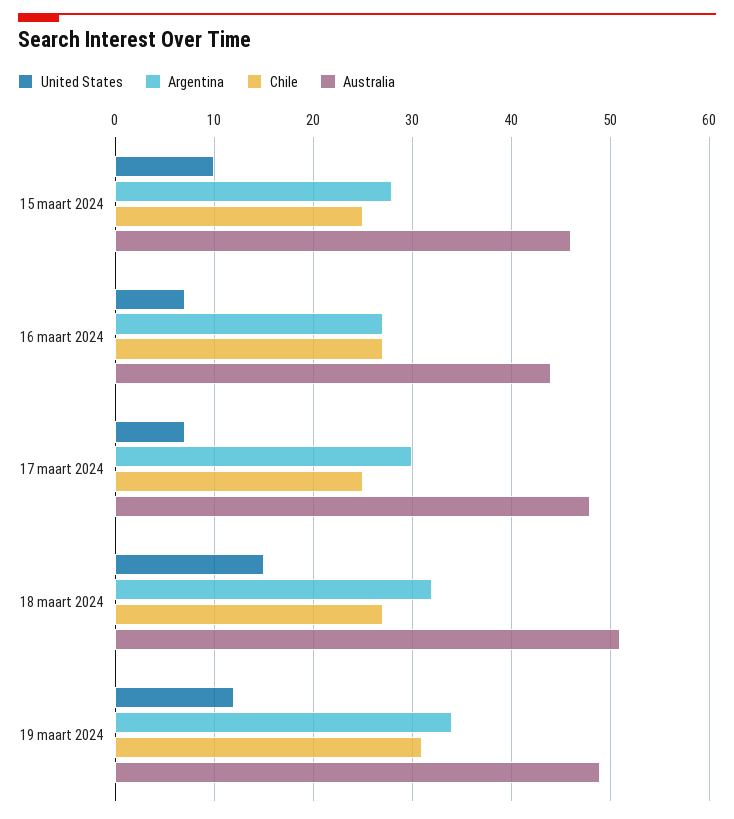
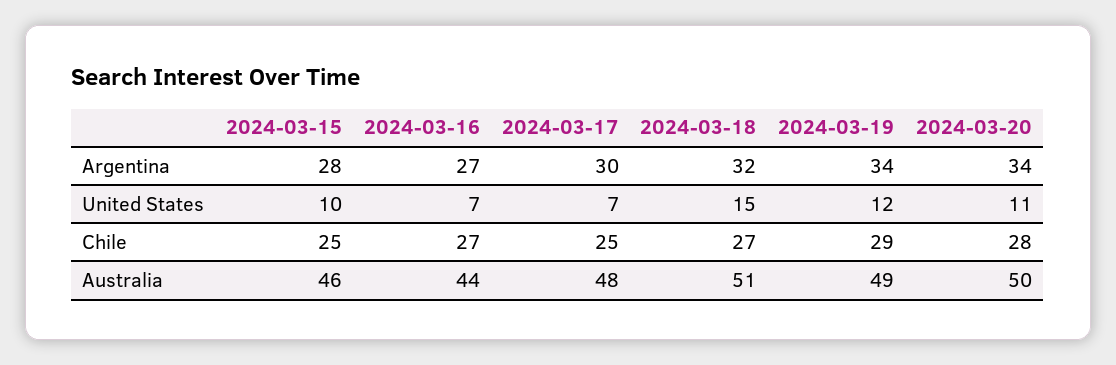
Chile, 19 maart 2024: 31 -> 29
Argentina, 2024-03-20: none -> 34
United States, 2024-03-20: none -> 11
Chile, 2024-03-20: none -> 28
Australia, 2024-03-20: none -> 50

